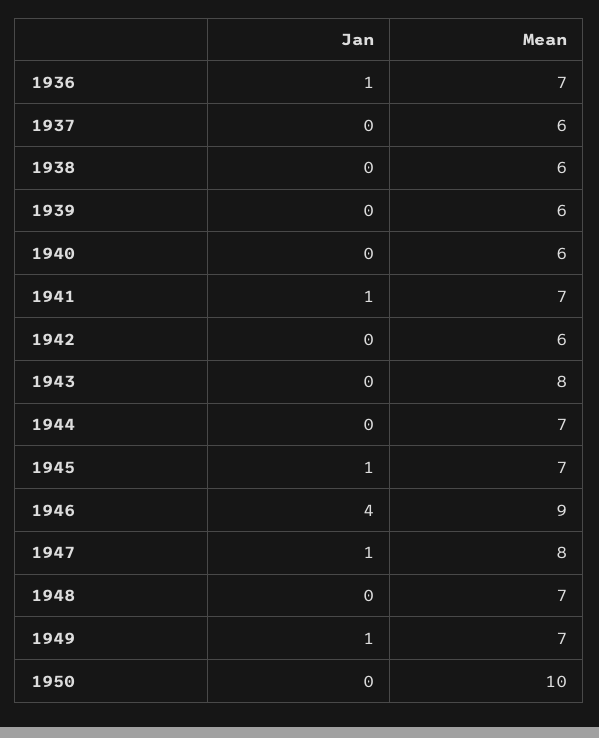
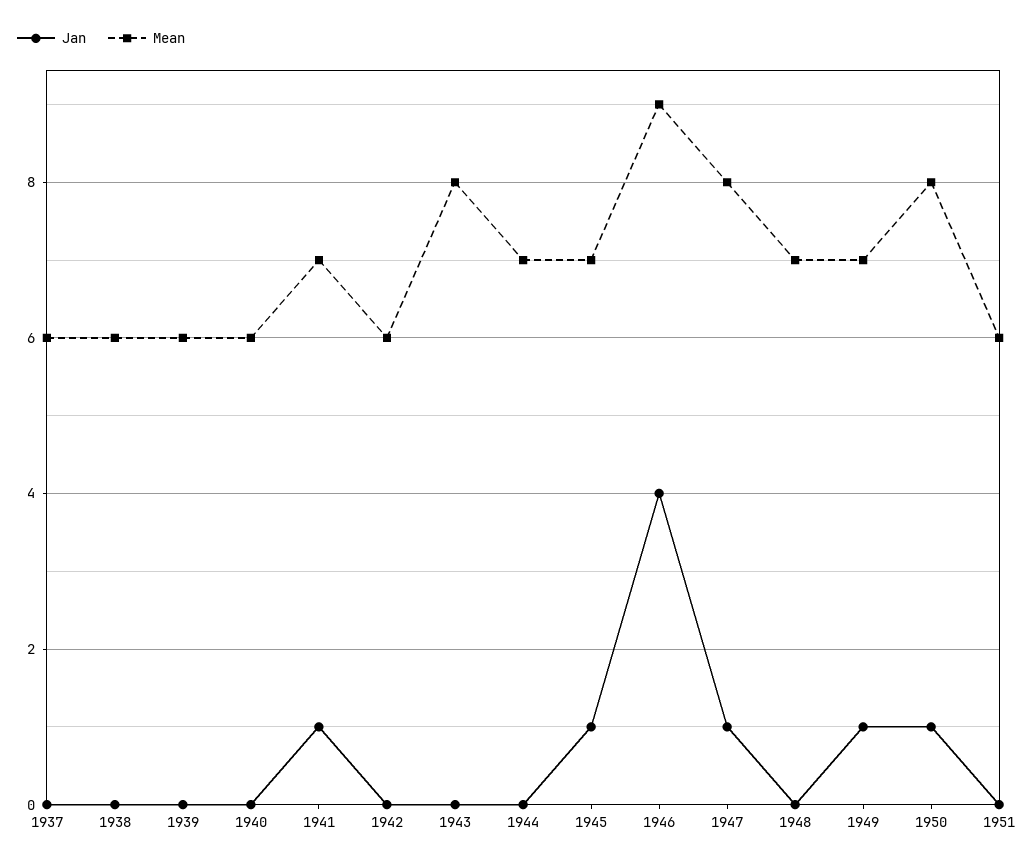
Jan, 1936: 1 -> none
Mean, 1936: 7 -> none
Jan, 1950: 0 -> 1
Mean, 1950: 10 -> 8
Jan, 1951: none -> 0
Mean, 1951: none -> 6

